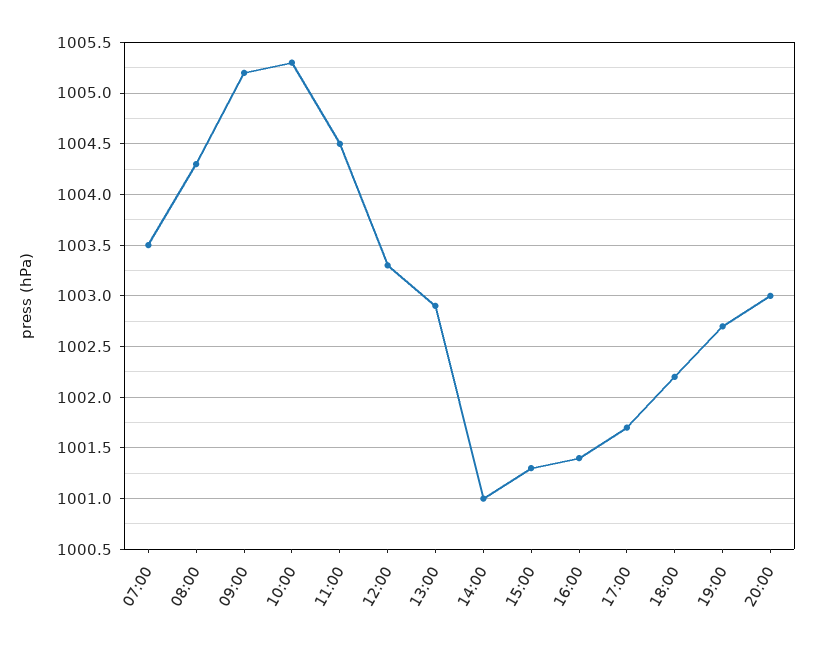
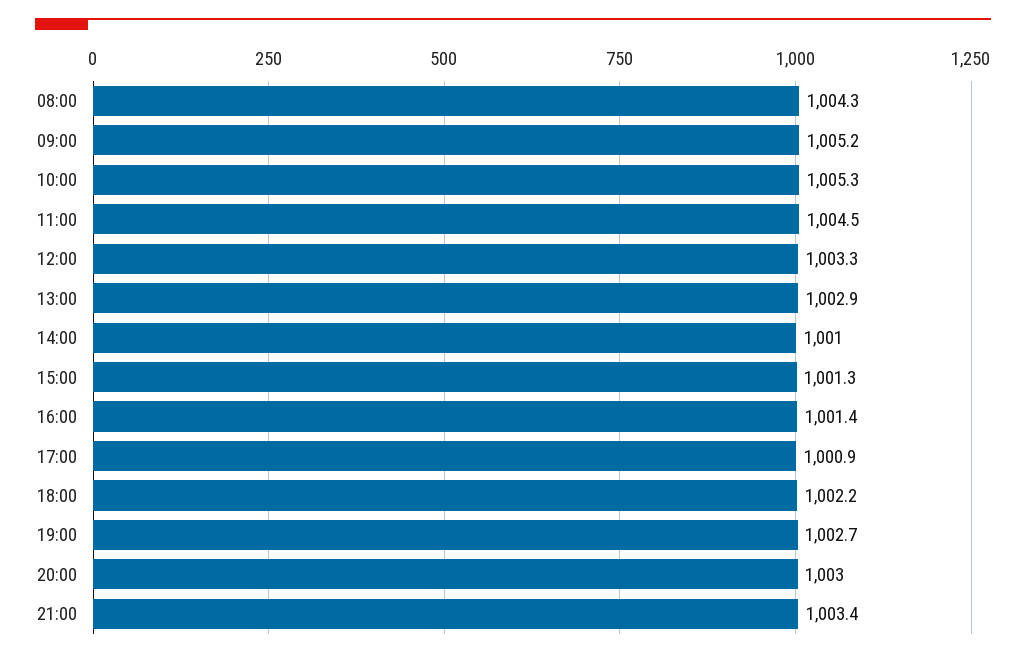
07:00: 1003.5 -> none
17:00: 1001.7 -> 1000.9
21:00: none -> 1003.4

